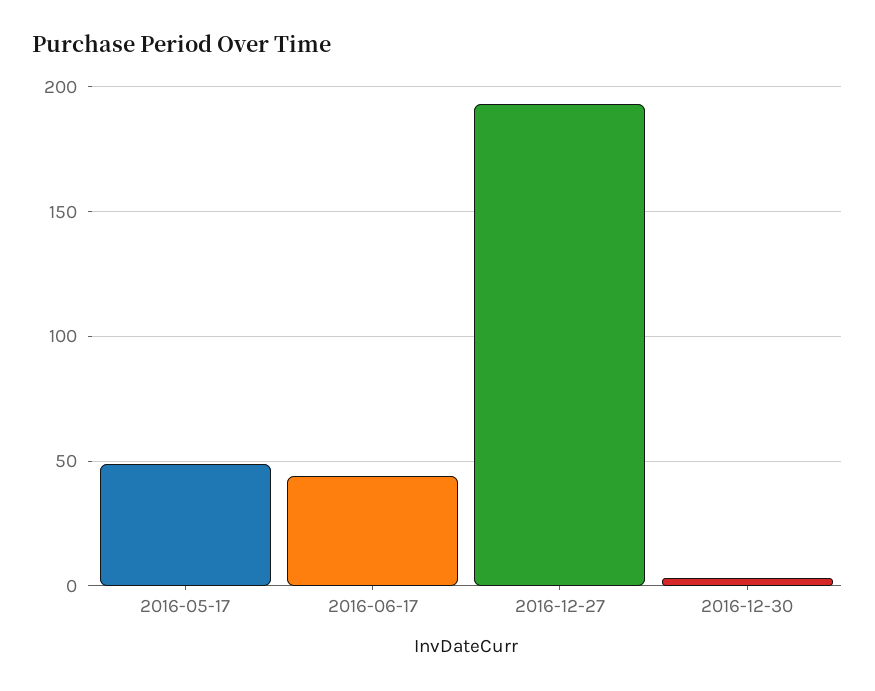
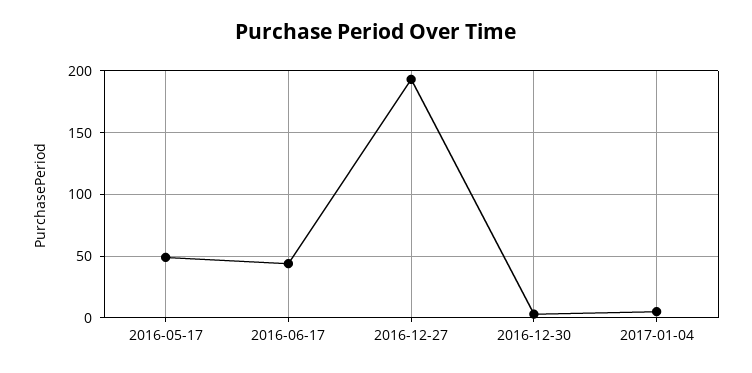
2017-01-04: none -> 5

